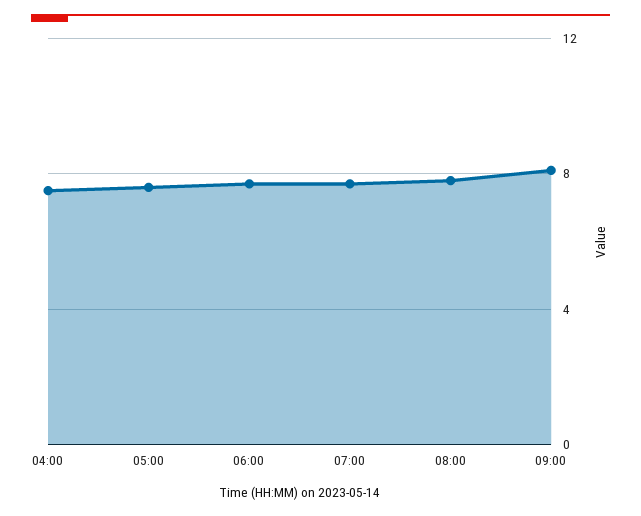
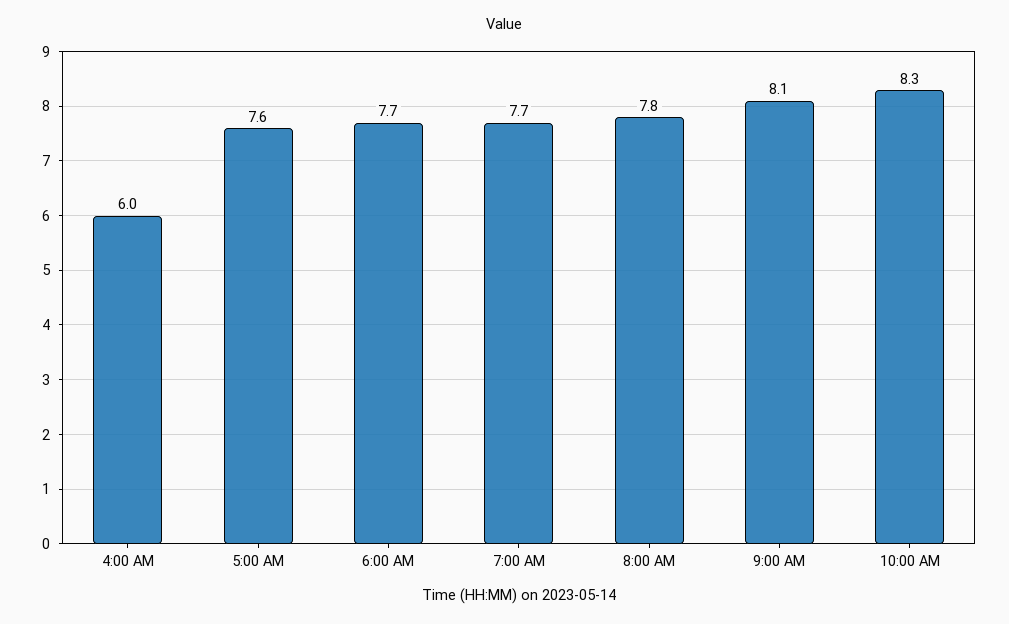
04:00: 7.5 -> 6
10:00 AM: none -> 8.3

